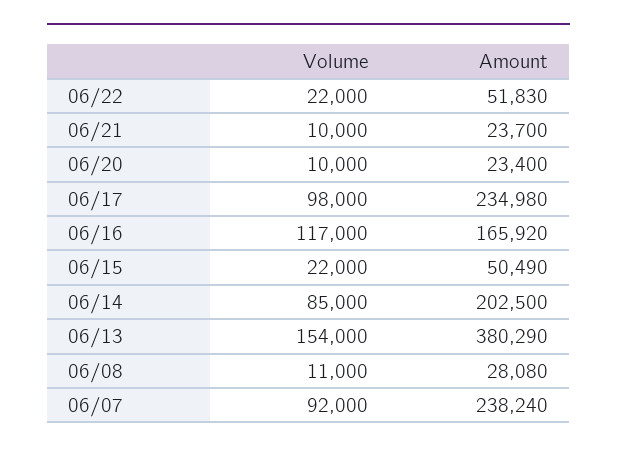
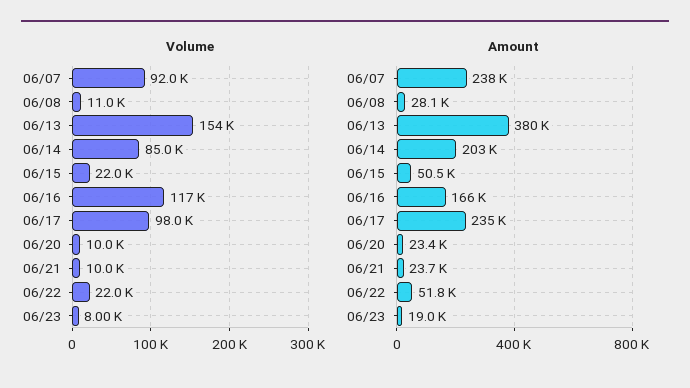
Volume, 06/23: none -> 8000
Amount, 06/23: none -> 19000

